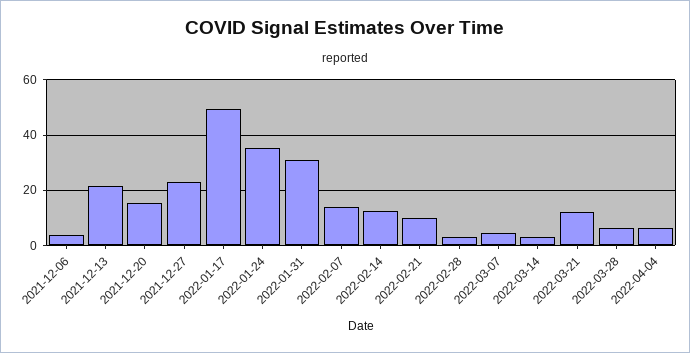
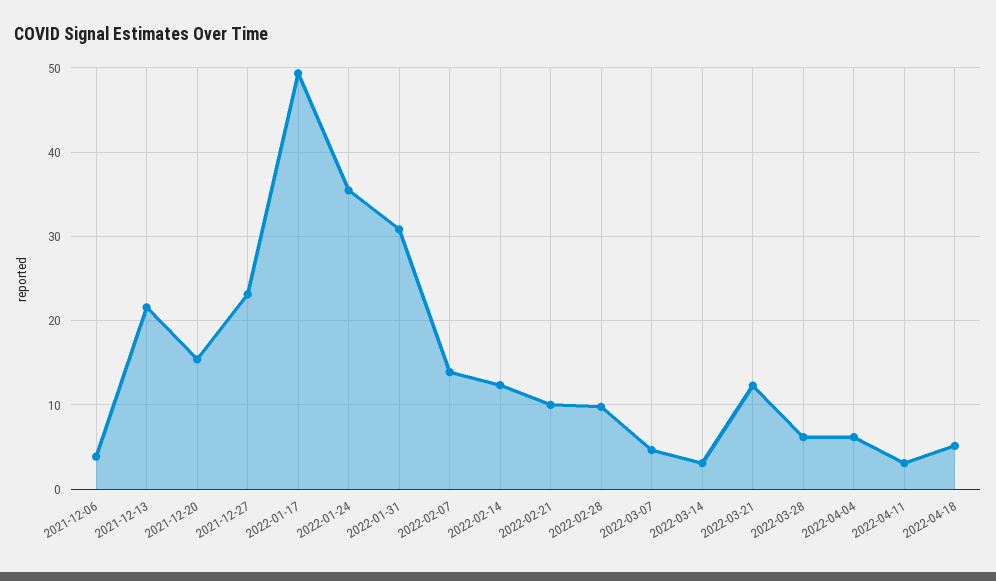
2022-02-28: 2.5 -> 10
2022-04-11: none -> 3
2022-04-18: none -> 5

